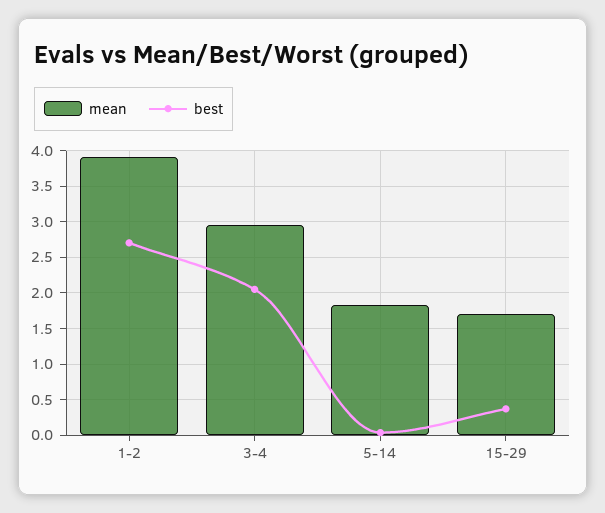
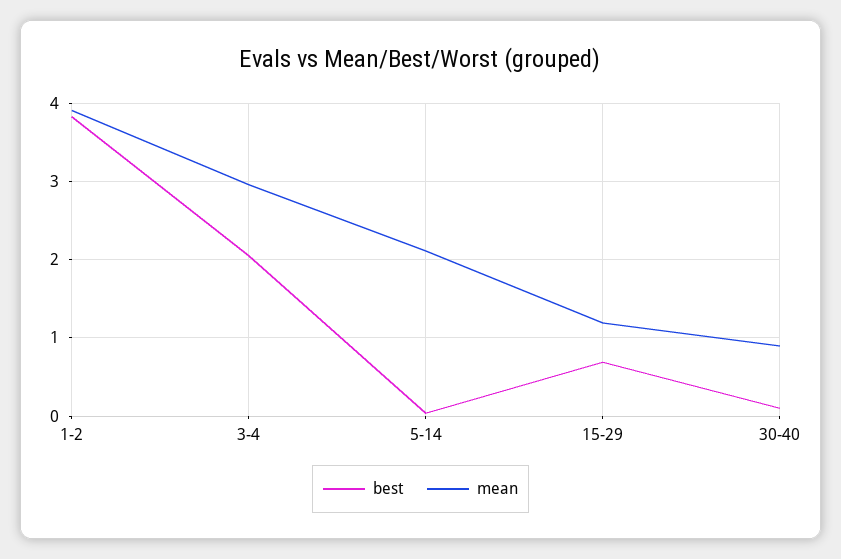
best, 1-2: 2.7 -> 3.8
mean, 5-14: 1.8 -> 2.1
mean, 15-29: 1.7 -> 1.2
best, 15-29: 0.4 -> 0.7
best, 30-40: none -> 0.1
mean, 30-40: none -> 0.9

